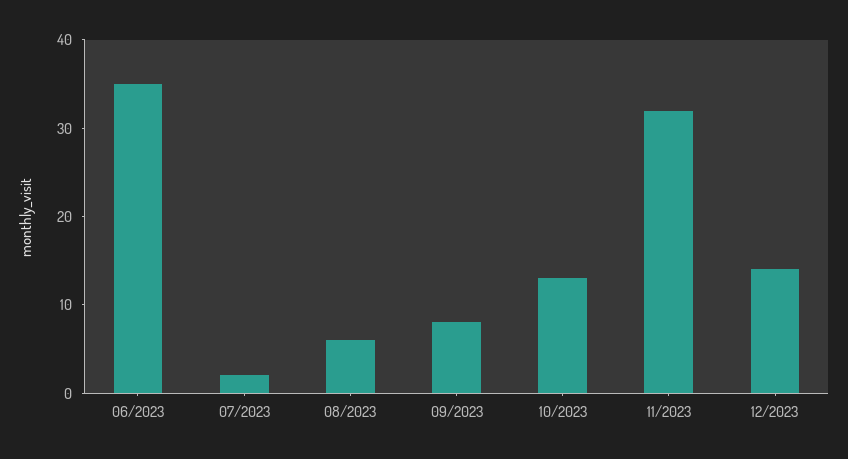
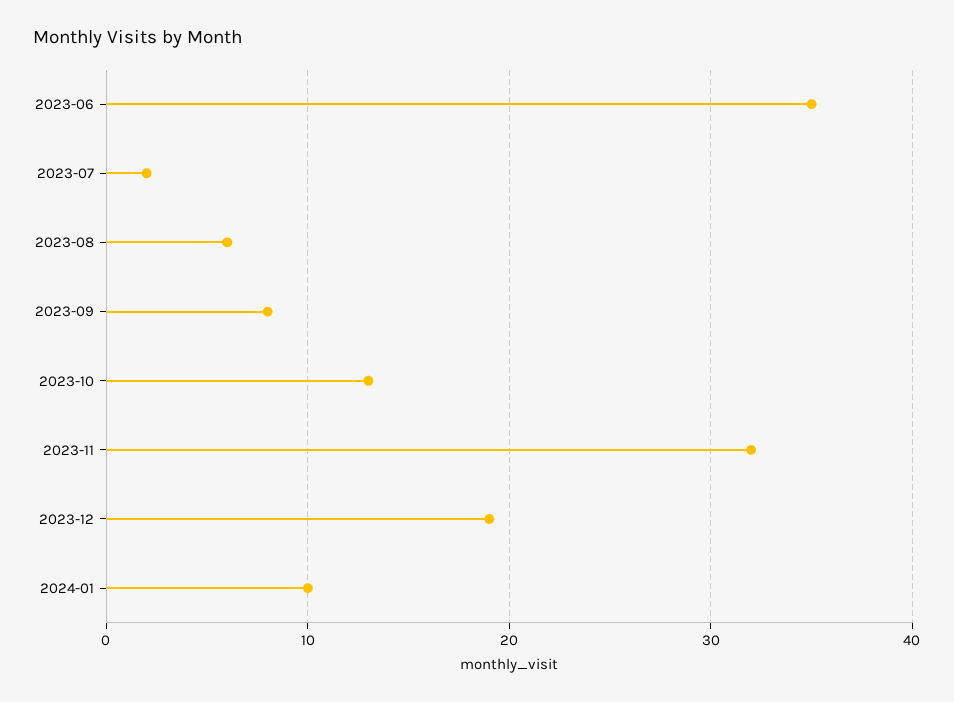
12/2023: 14 -> 19
2024-01: none -> 10

